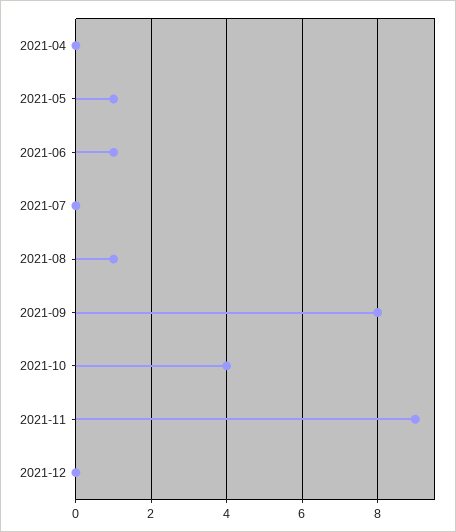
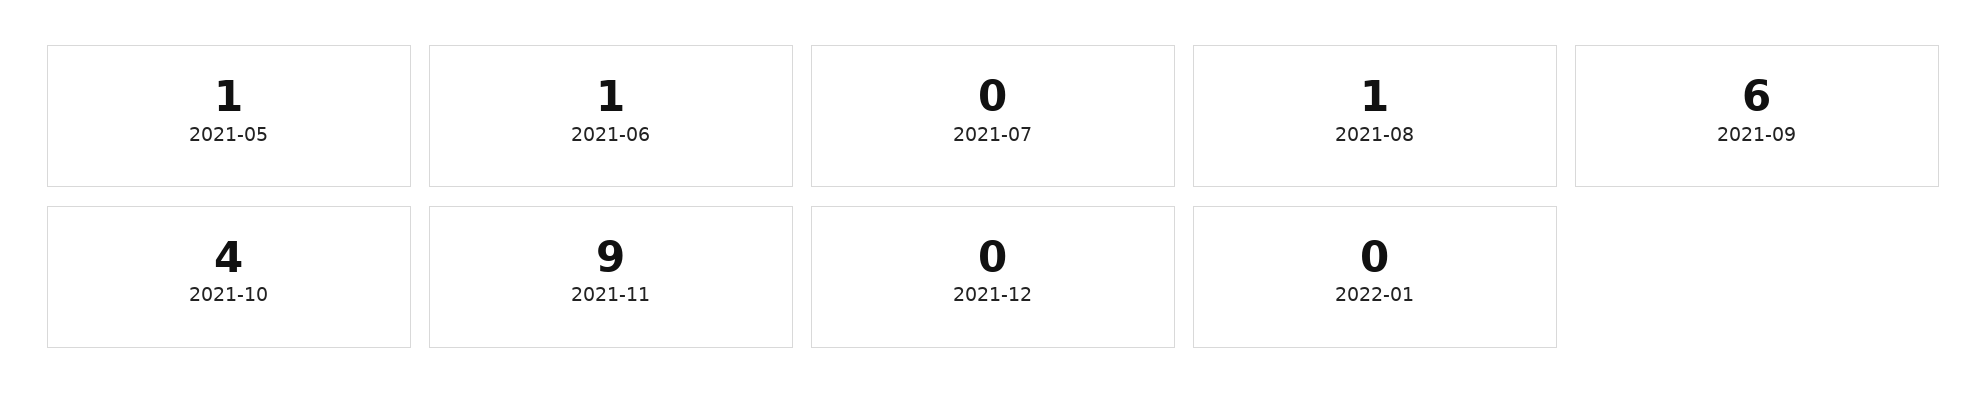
2021-04: 0 -> none
2021-09: 8 -> 6
2022-01: none -> 0

